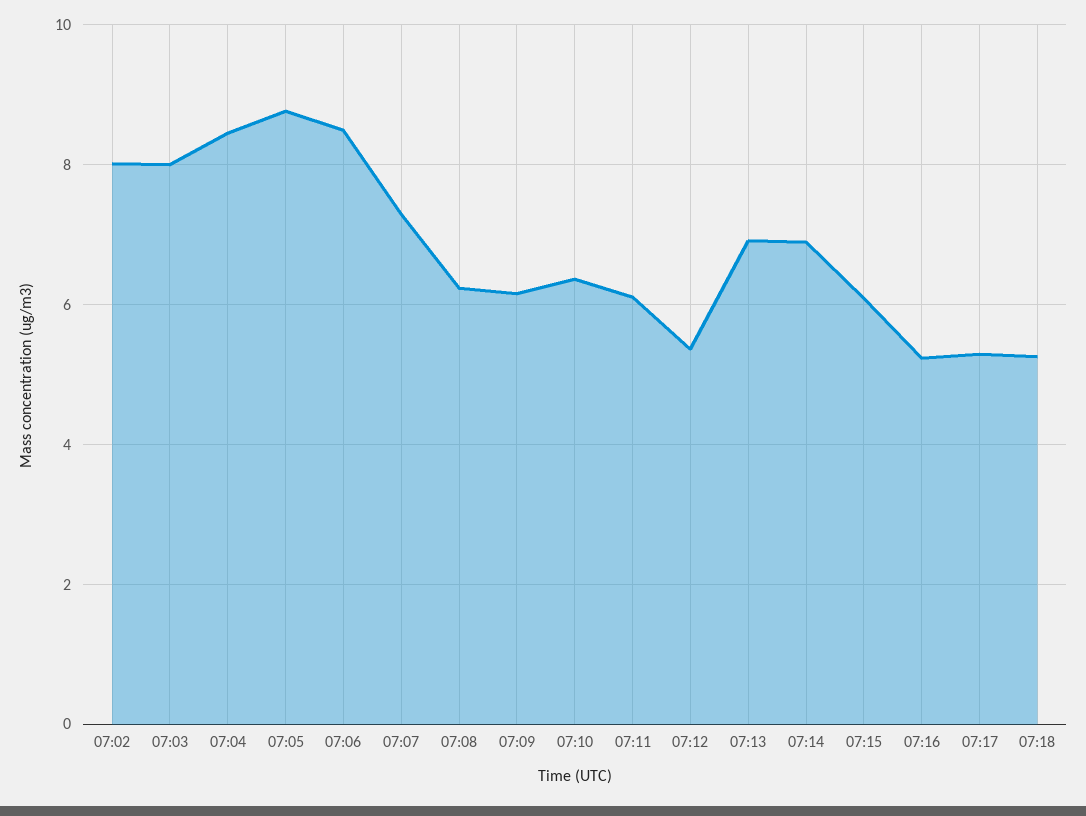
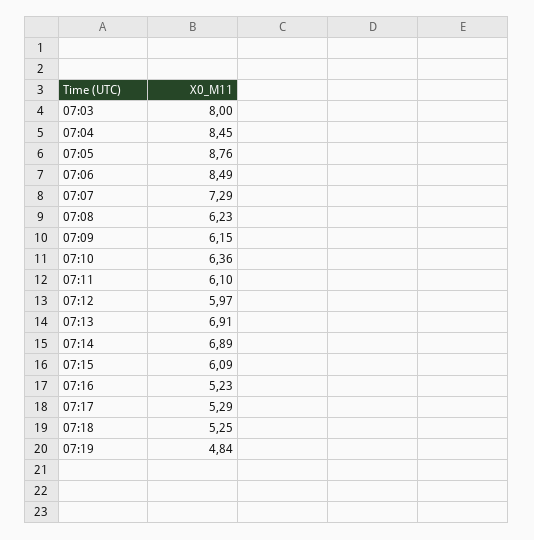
07:02: 8 -> none
07:12: 5.4 -> 5.97
07:19: none -> 4.84

